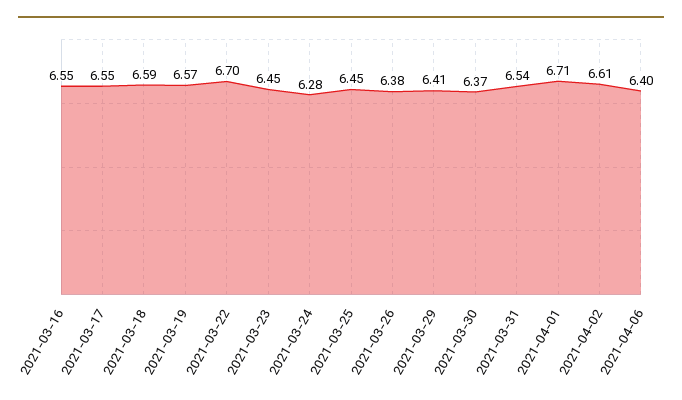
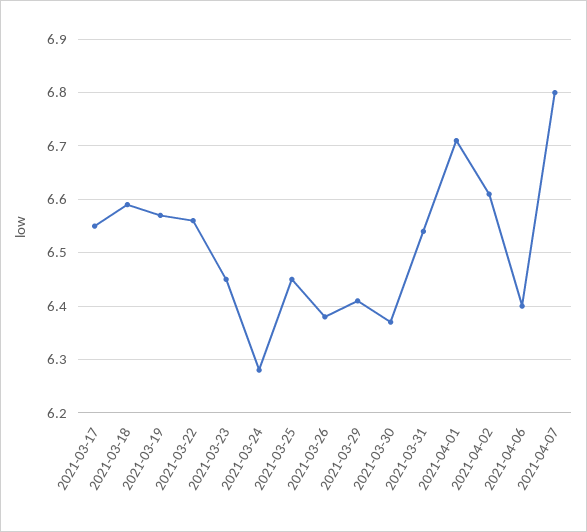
2021-03-16: 6.55 -> none
2021-03-22: 6.7 -> 6.55
2021-04-07: none -> 6.8

